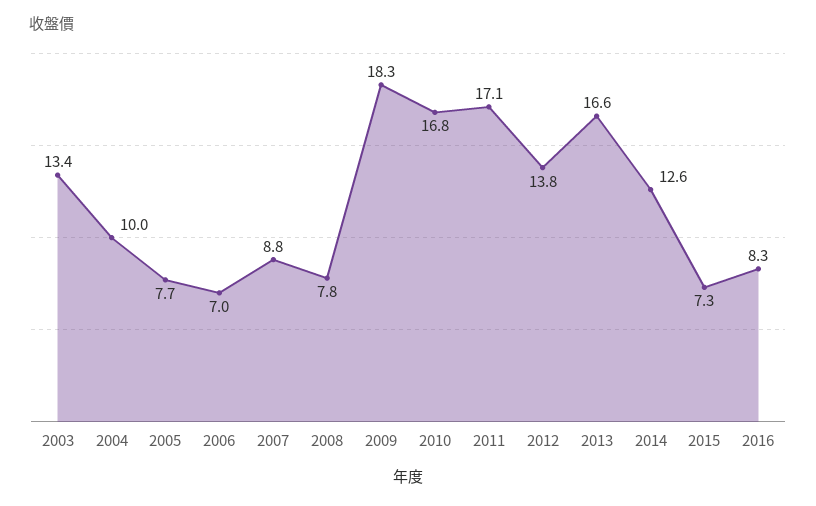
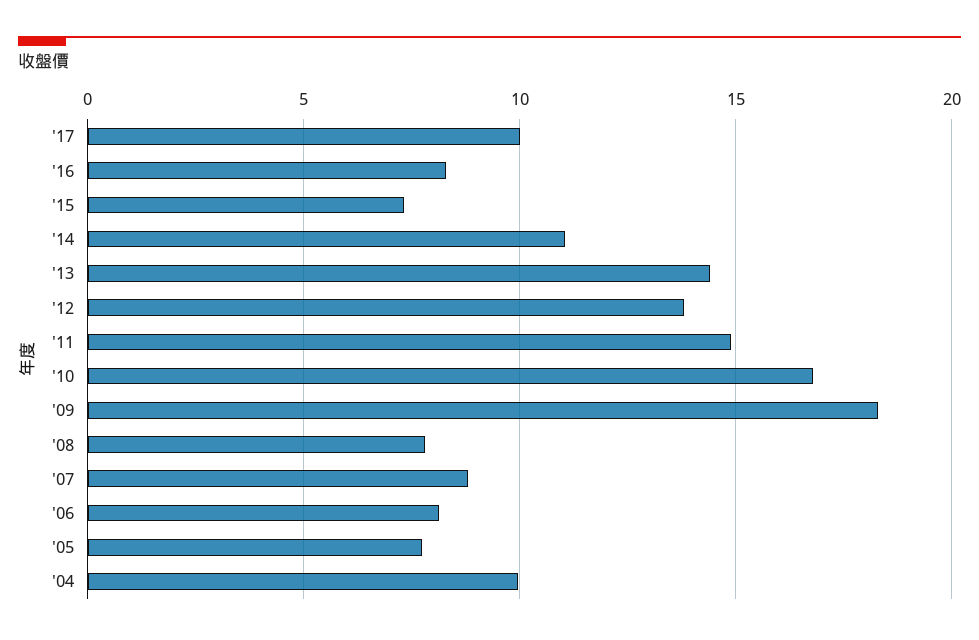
2003: 13.4 -> none
2006: 7 -> 8
2011: 17.1 -> 15
2013: 16.6 -> 14.5
2014: 12.6 -> 11
'17: none -> 10

